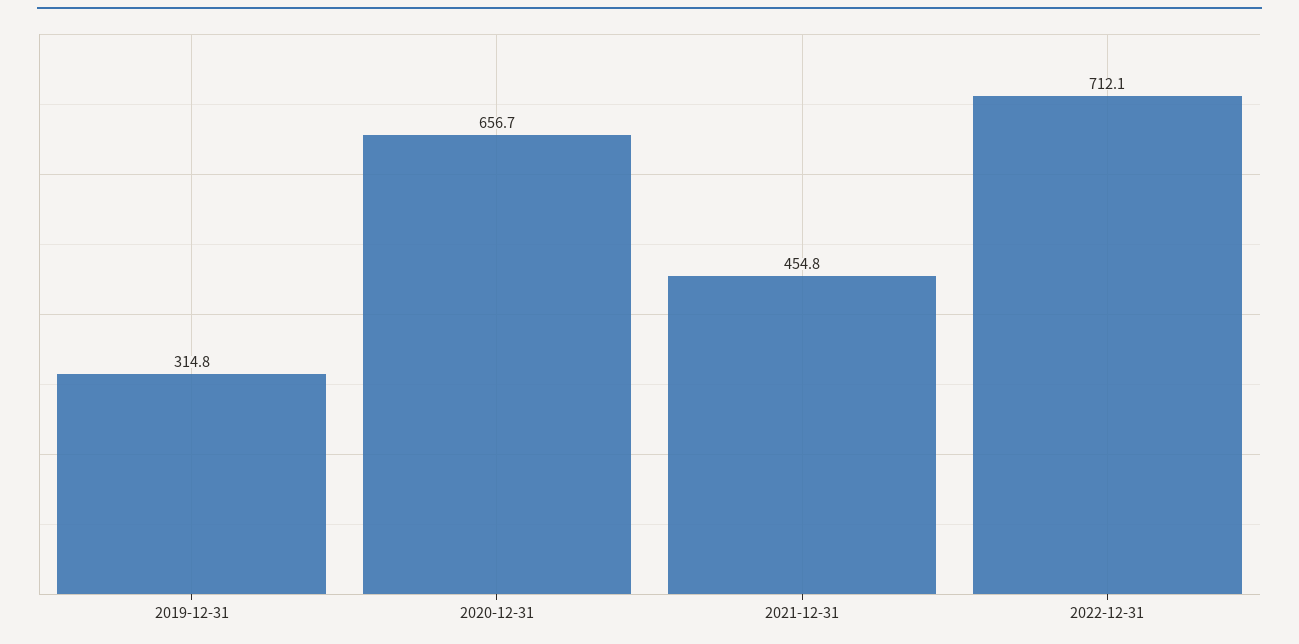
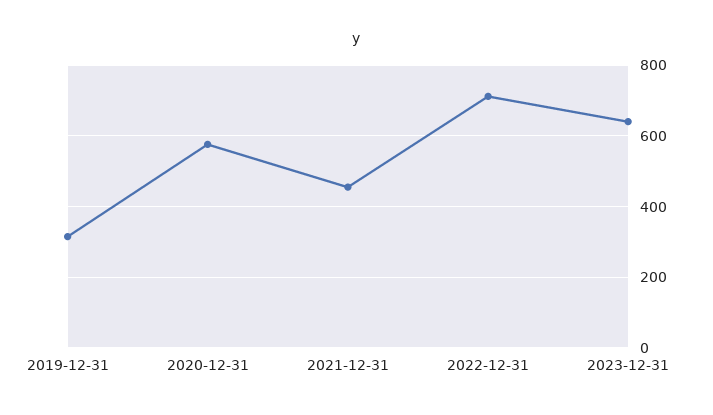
2020-12-31: 656.7 -> 580
2023-12-31: none -> 640

